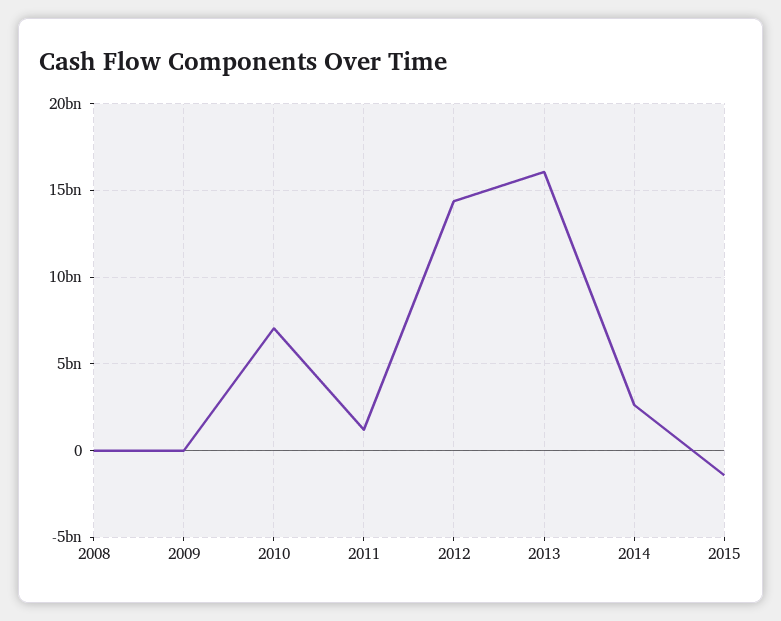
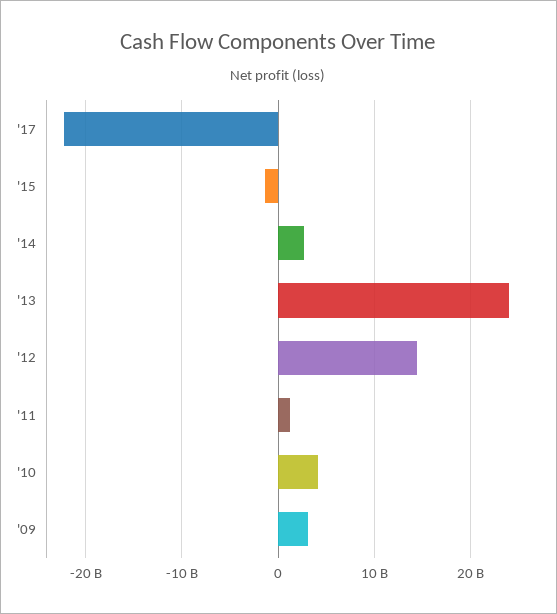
2008: 0 -> none
2009: 0 -> 3000000000
2010: 7000000000 -> 4000000000
2013: 16000000000 -> 24000000000
'17: none -> -22000000000

